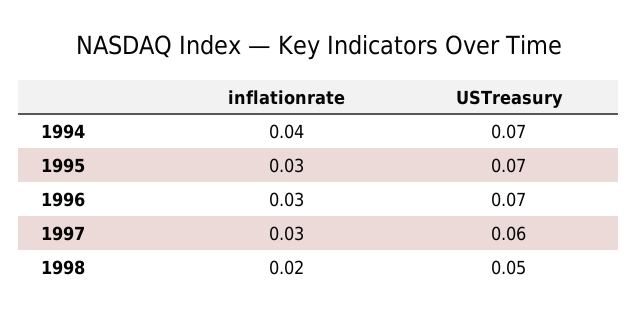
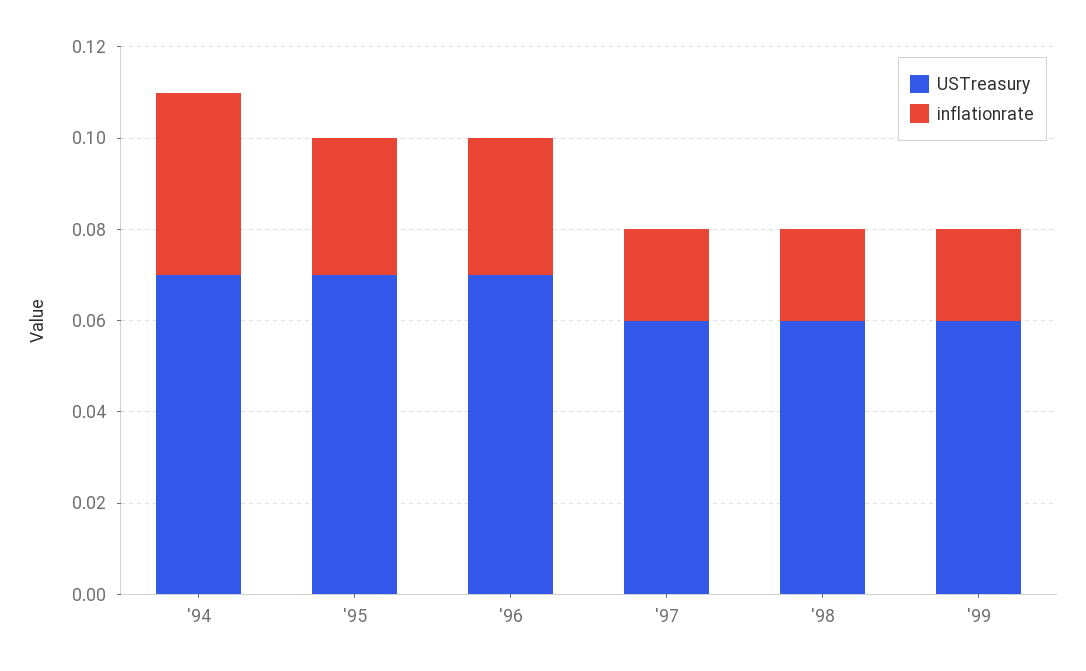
inflationrate, 1997: 0.03 -> 0.02
USTreasury, 1998: 0.05 -> 0.06
USTreasury, '99: none -> 0.06
inflationrate, '99: none -> 0.02

